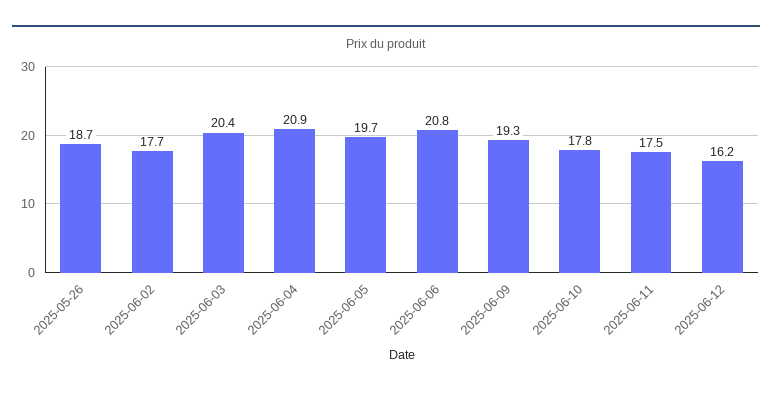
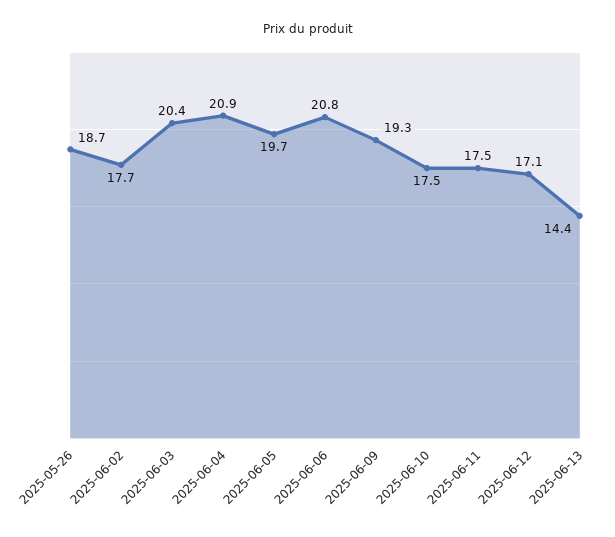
2025-06-10: 17.8 -> 17.5
2025-06-12: 16.2 -> 17.1
2025-06-13: none -> 14.4

